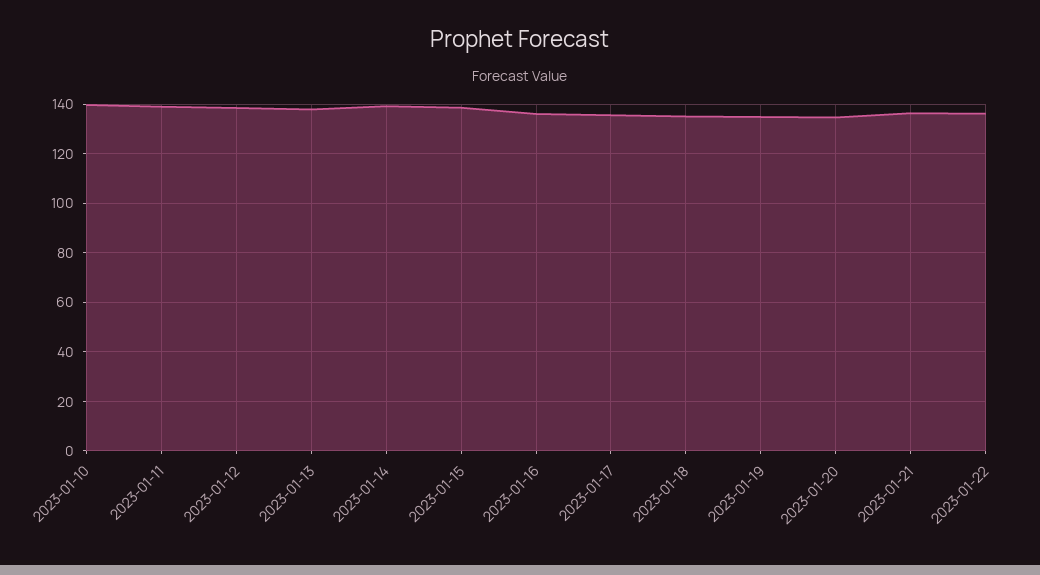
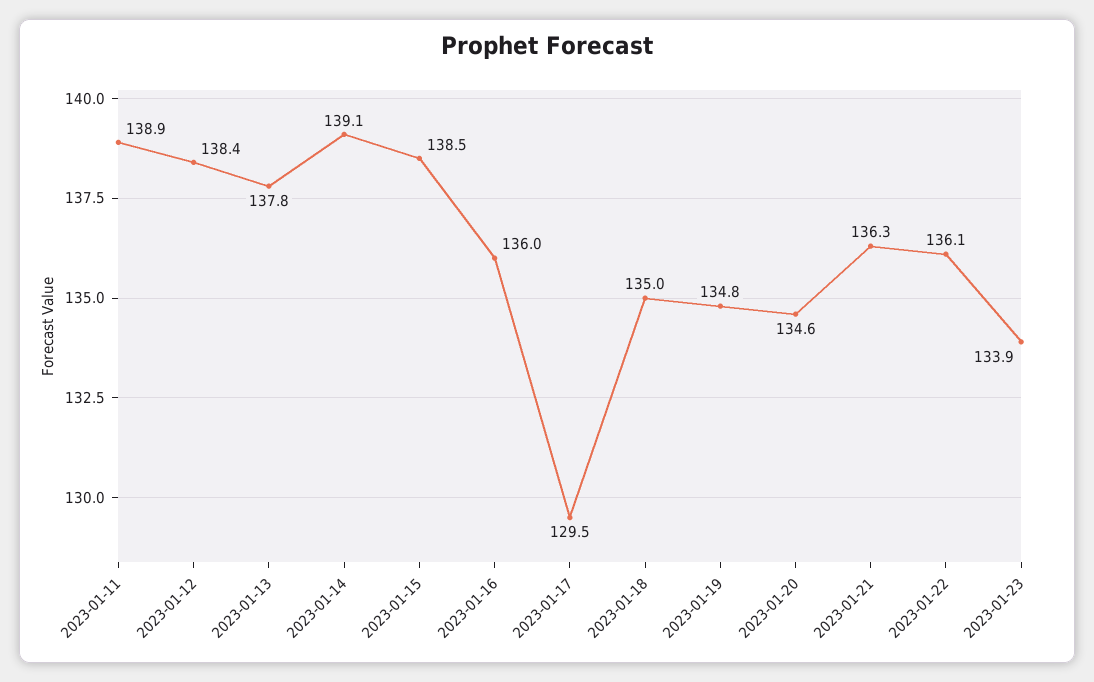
2023-01-10: 140 -> none
2023-01-17: 135 -> 129.5
2023-01-23: none -> 133.9

